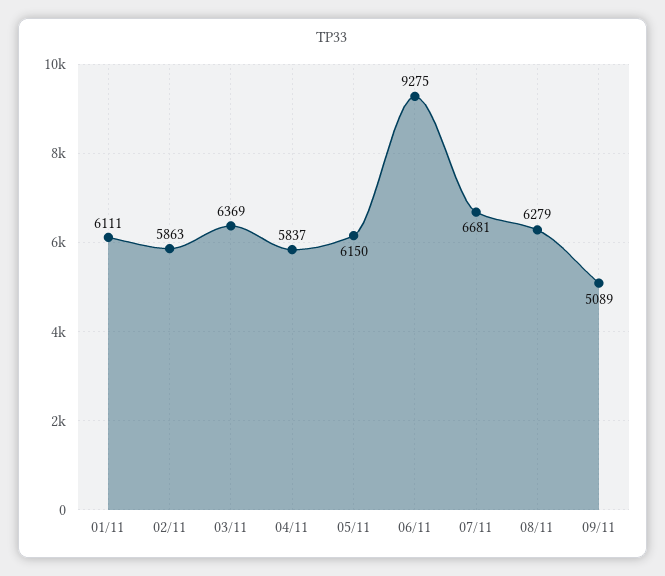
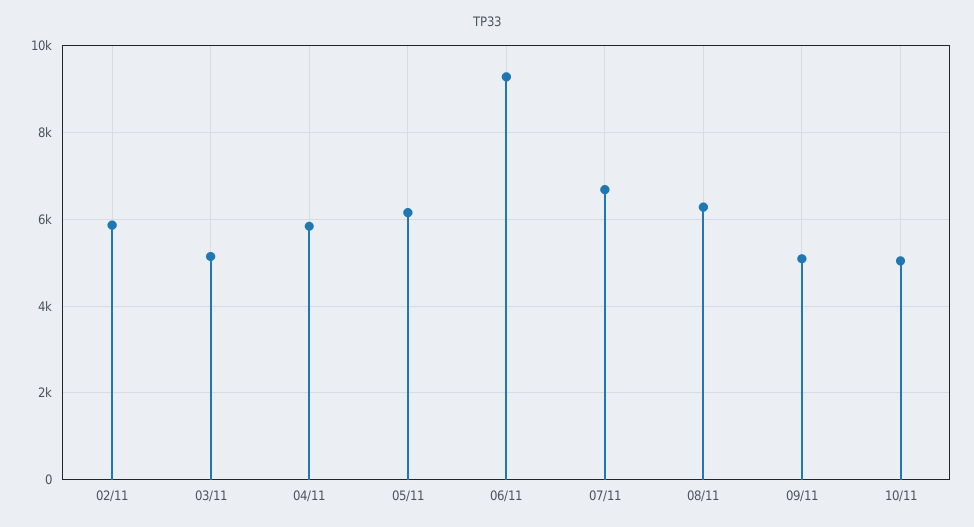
01/11: 6111 -> none
03/11: 6369 -> 5200
10/11: none -> 5000

